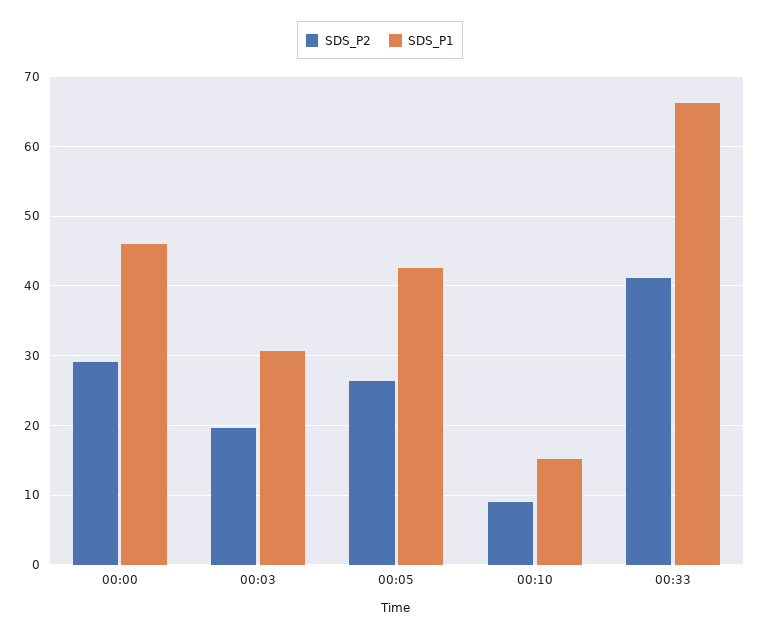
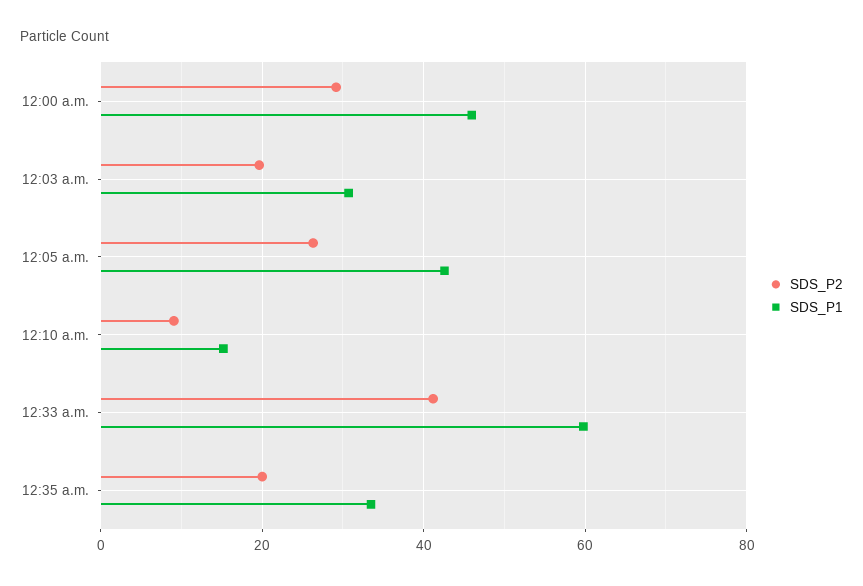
SDS_P1, 00:33: 66 -> 60
SDS_P2, 12:35 a.m.: none -> 20
SDS_P1, 12:35 a.m.: none -> 34

